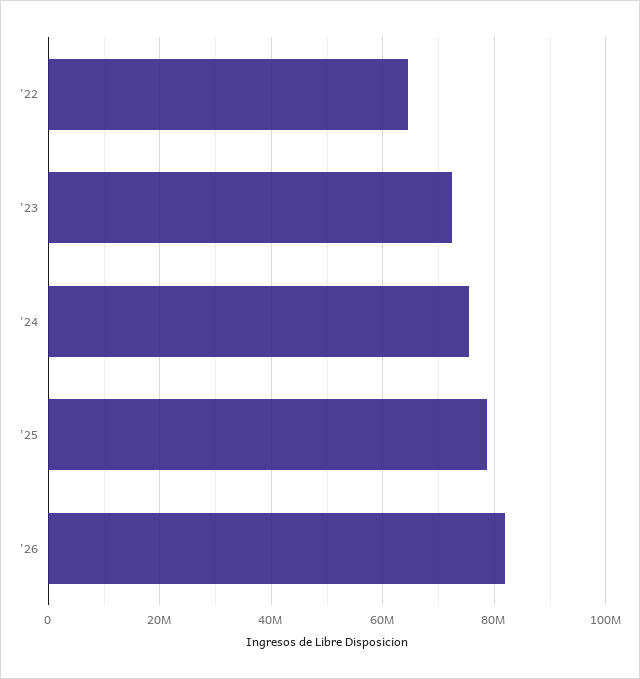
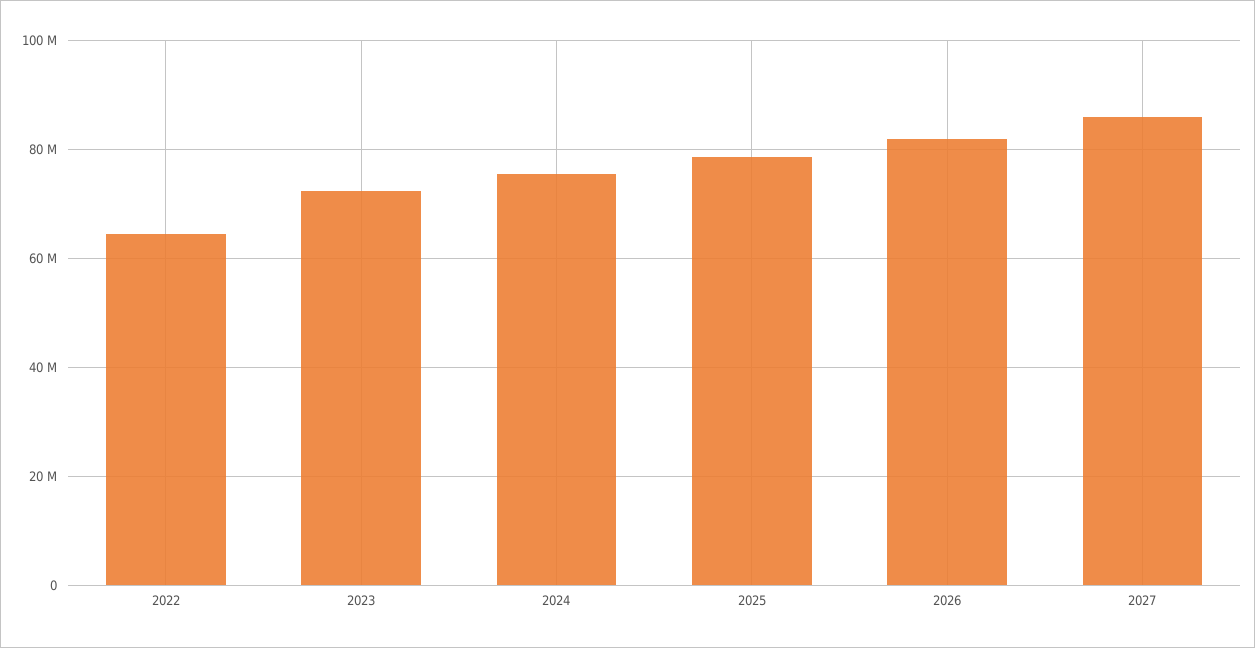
2027: none -> 86000000

